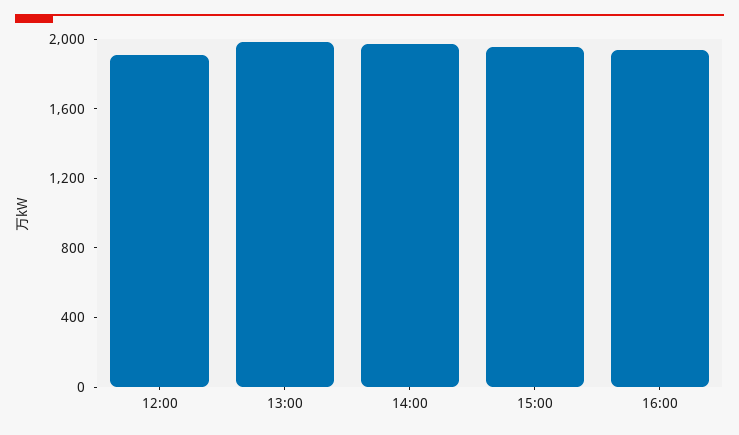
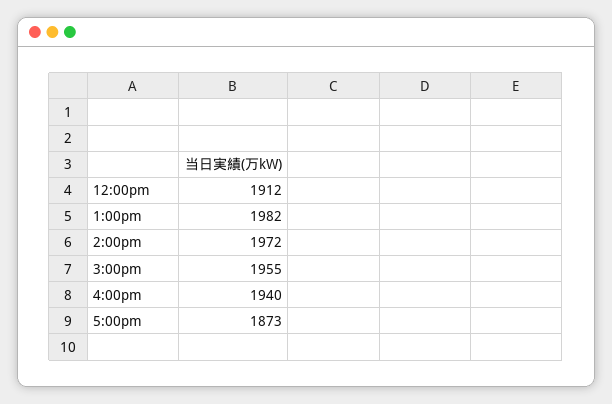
5:00pm: none -> 1873

